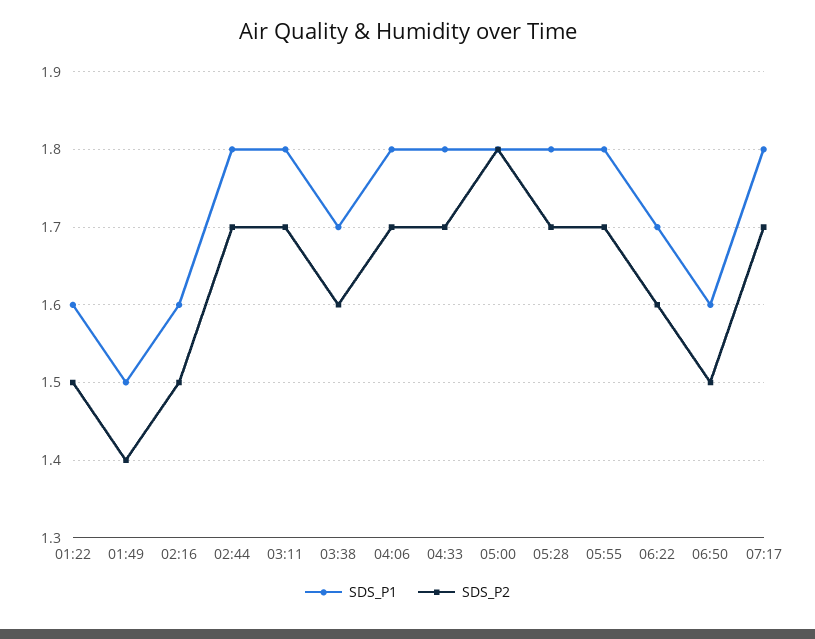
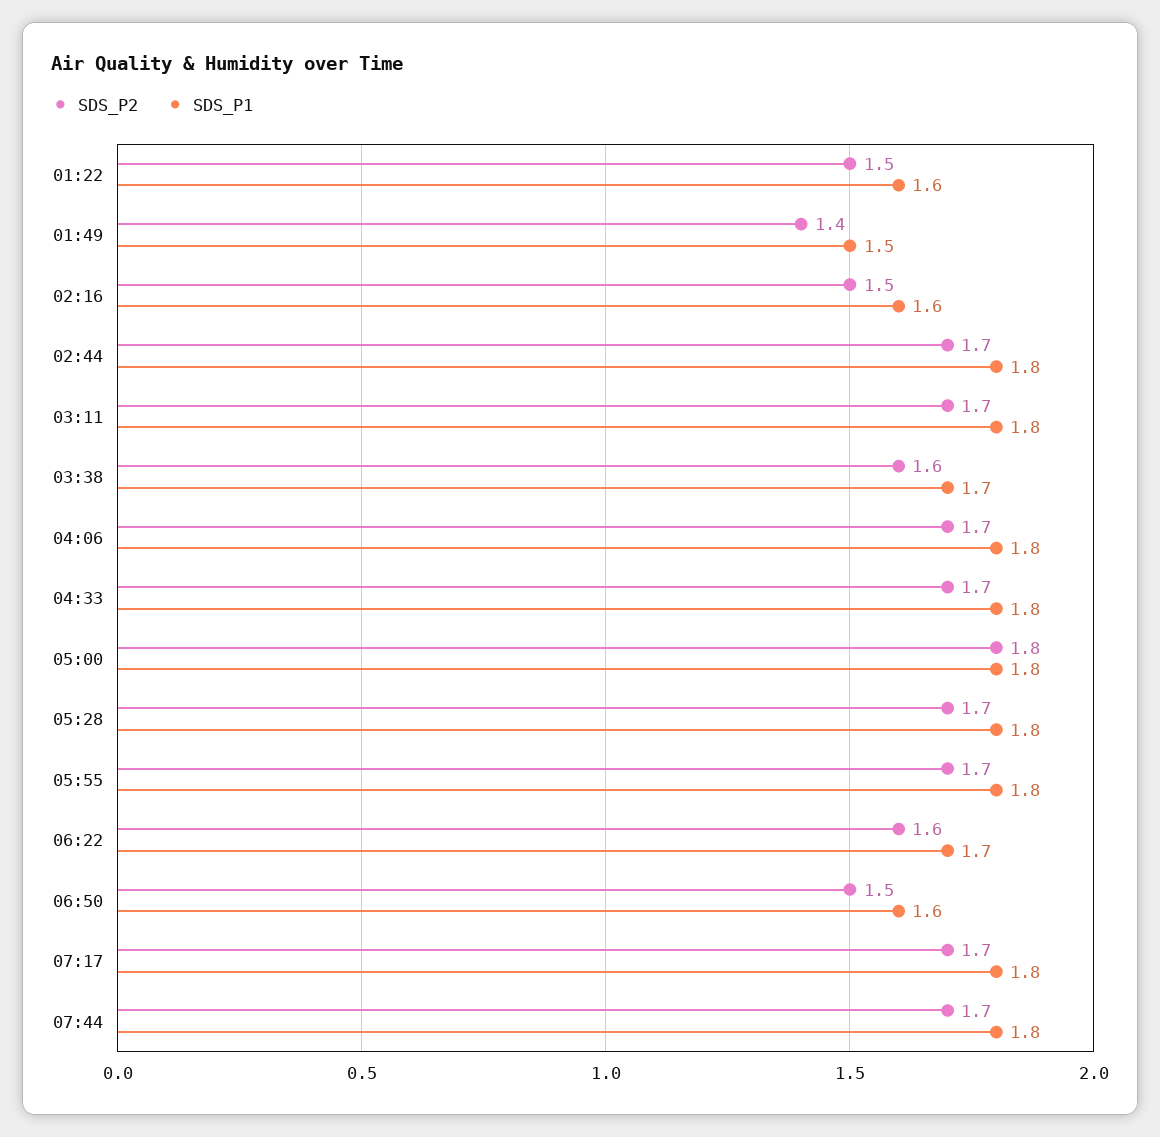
SDS_P2, 07:44: none -> 1.7
SDS_P1, 07:44: none -> 1.8

